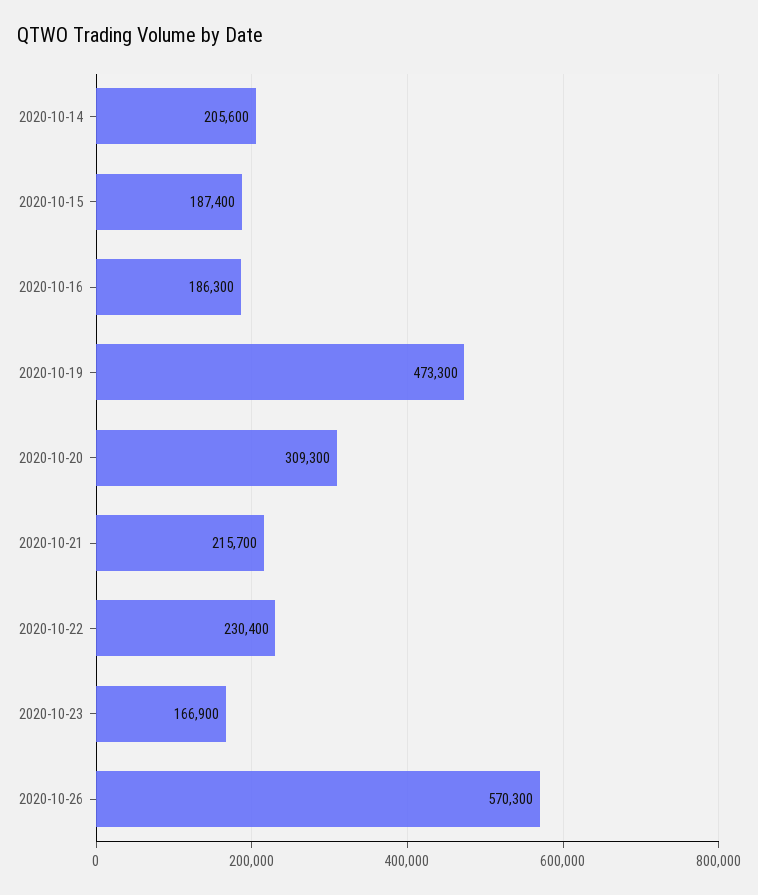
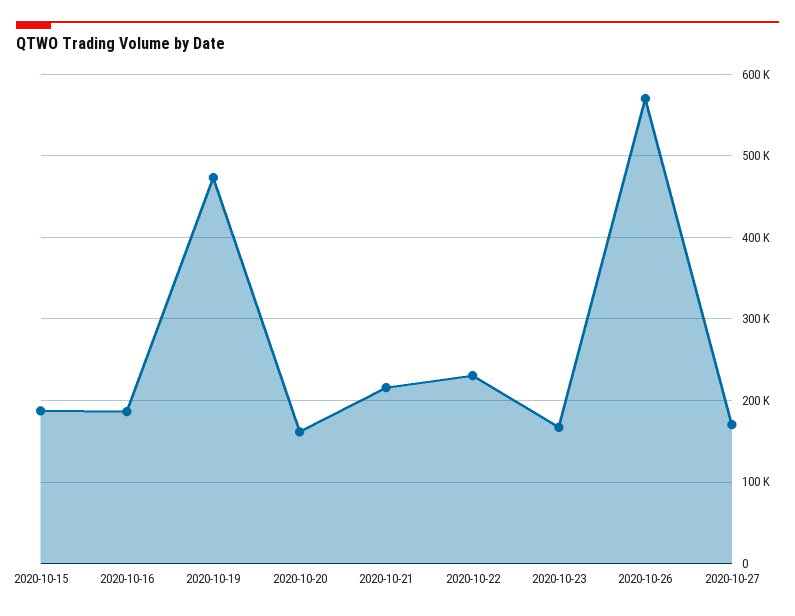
2020-10-14: 205600 -> none
2020-10-20: 309300 -> 160000
2020-10-27: none -> 170000

